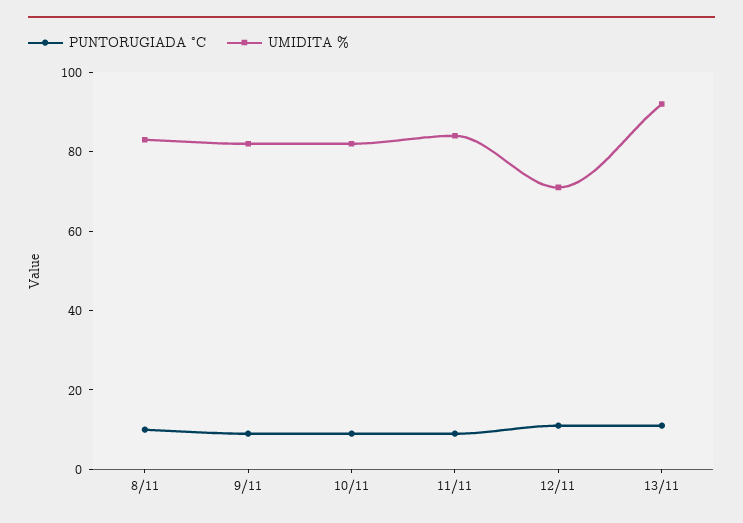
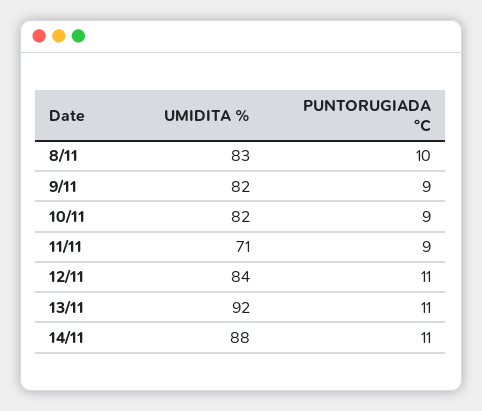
UMIDITA %, 11/11: 85 -> 71
UMIDITA %, 12/11: 70 -> 84
UMIDITA %, 14/11: none -> 88
PUNTORUGIADA °C, 14/11: none -> 11

